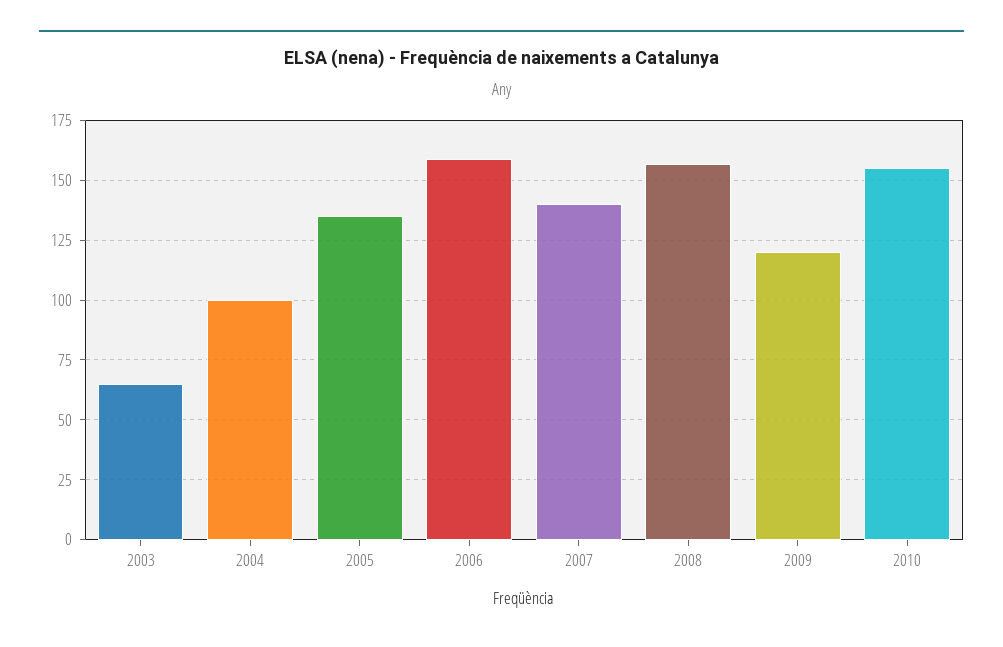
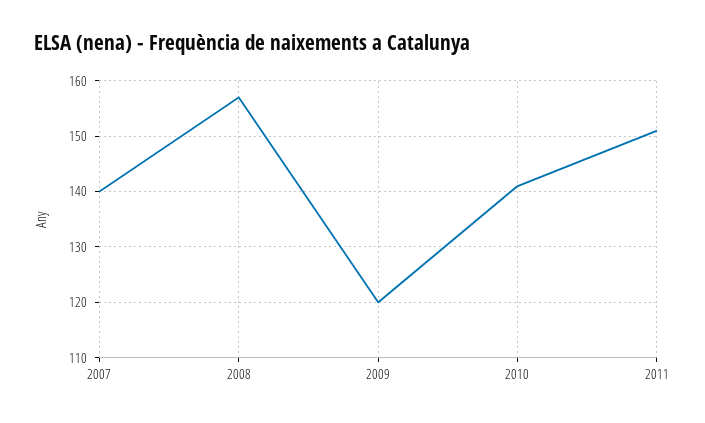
2003: 65 -> none
2004: 100 -> none
2005: 135 -> none
2006: 160 -> none
2010: 155 -> 140
2011: none -> 150

